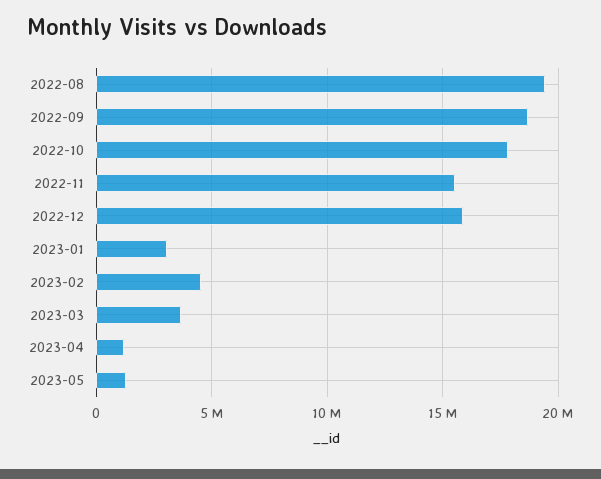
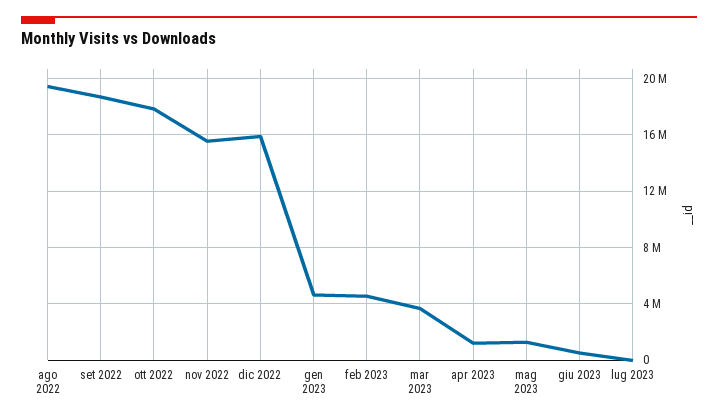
2023-01: 3000000 -> 4500000
giu 2023: none -> 500000
lug 2023: none -> 0

